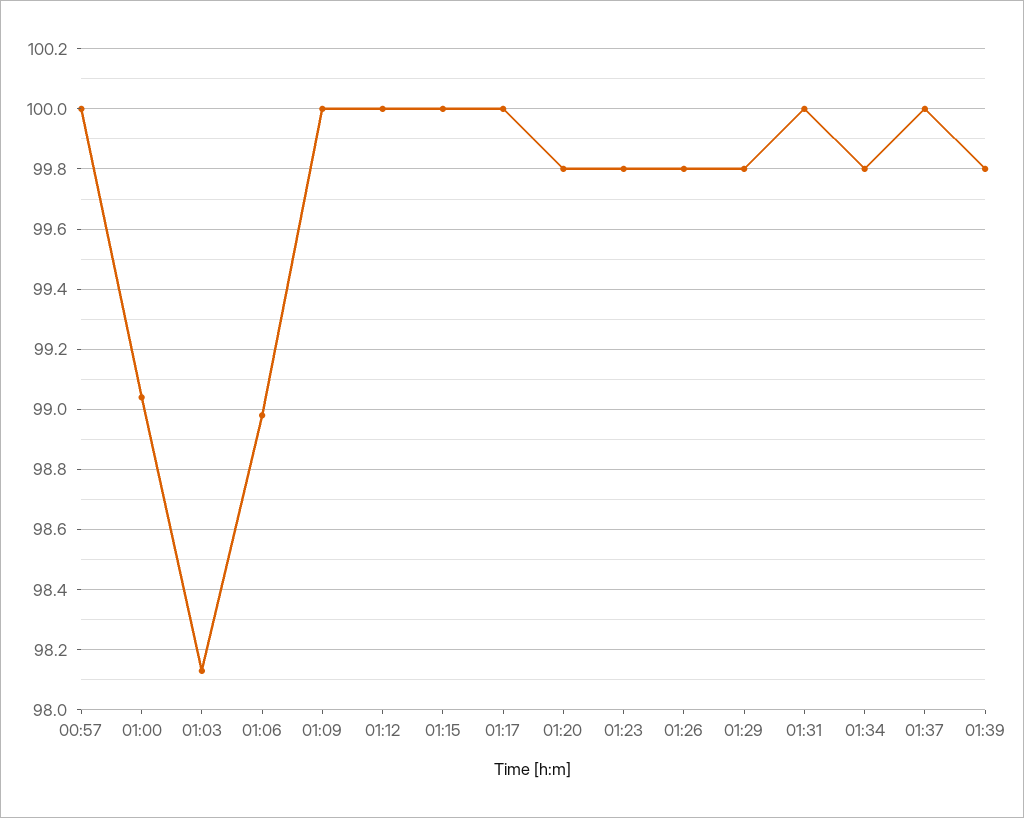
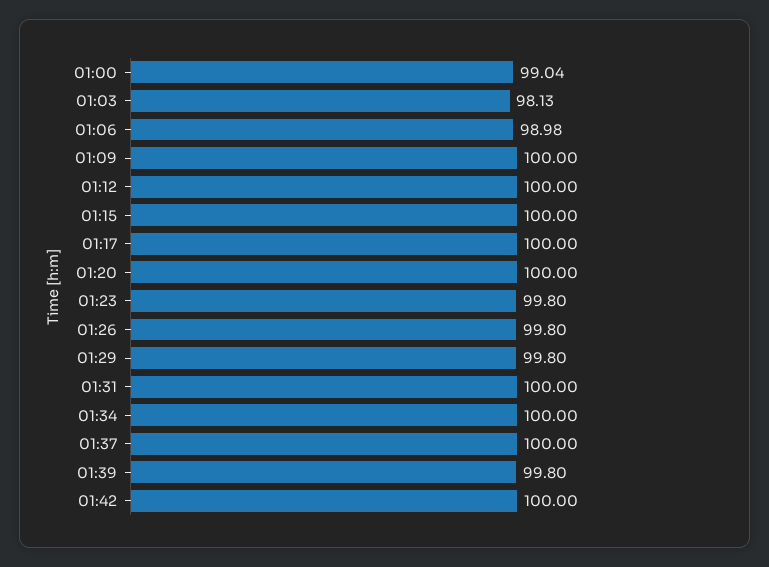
00:57: 100 -> none
01:20: 99.8 -> 100
01:34: 99.8 -> 100
01:42: none -> 100

